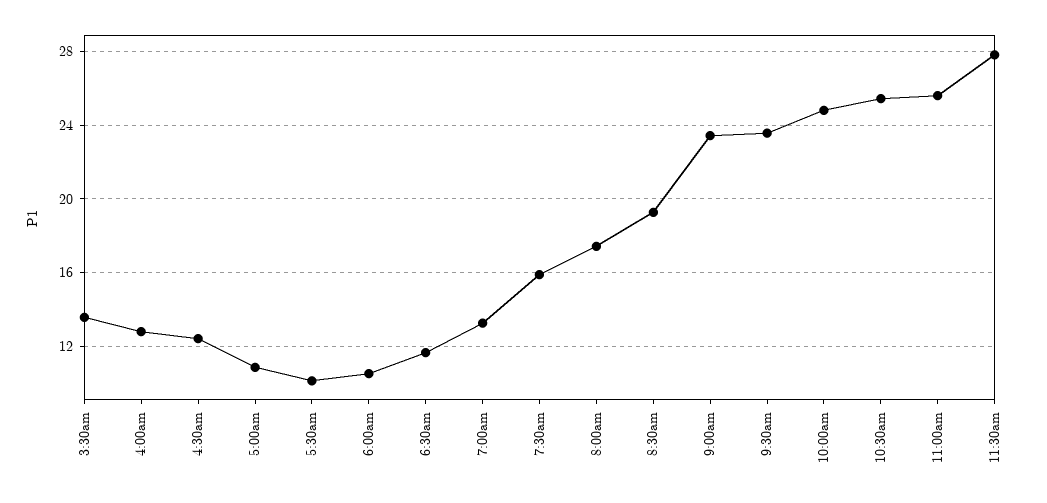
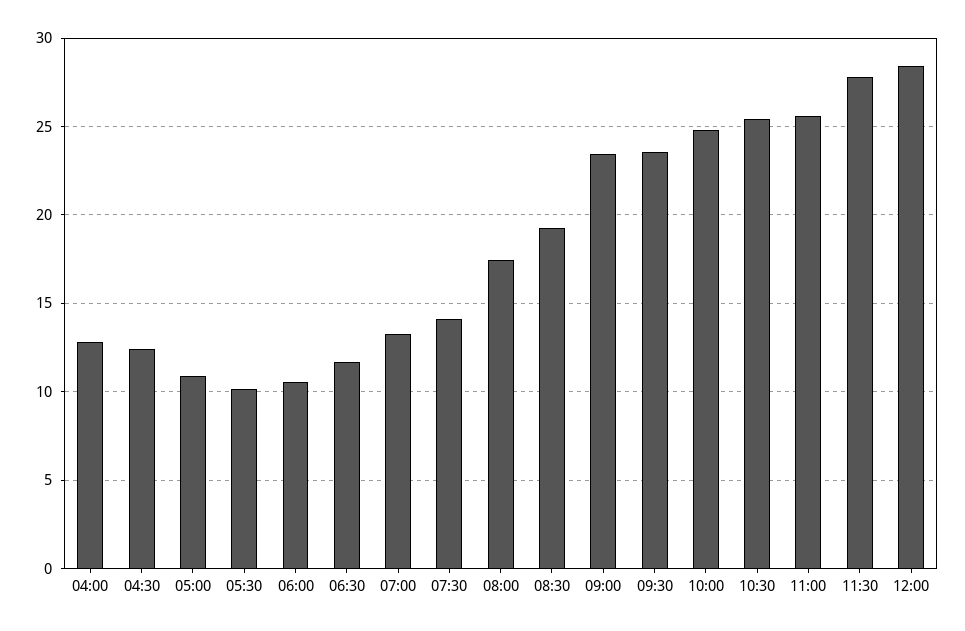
3:30am: 13.5 -> none
7:30am: 16 -> 14
12:00: none -> 28.5

